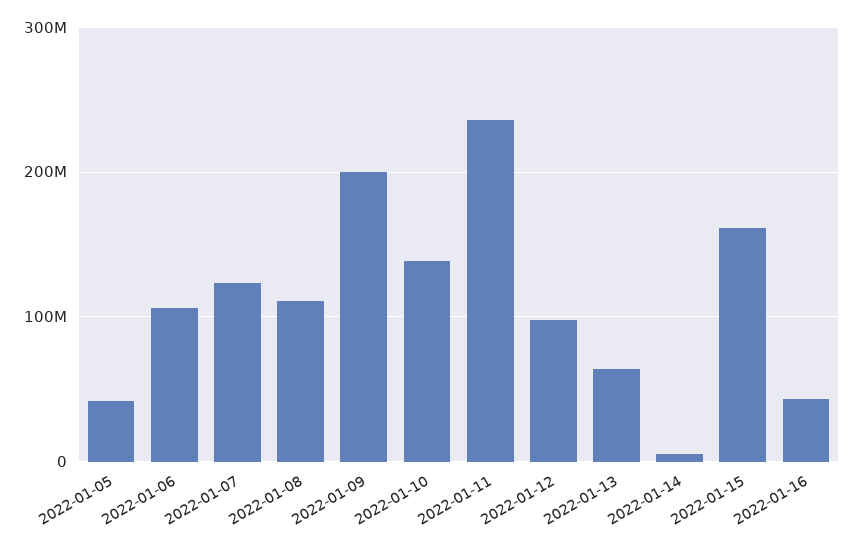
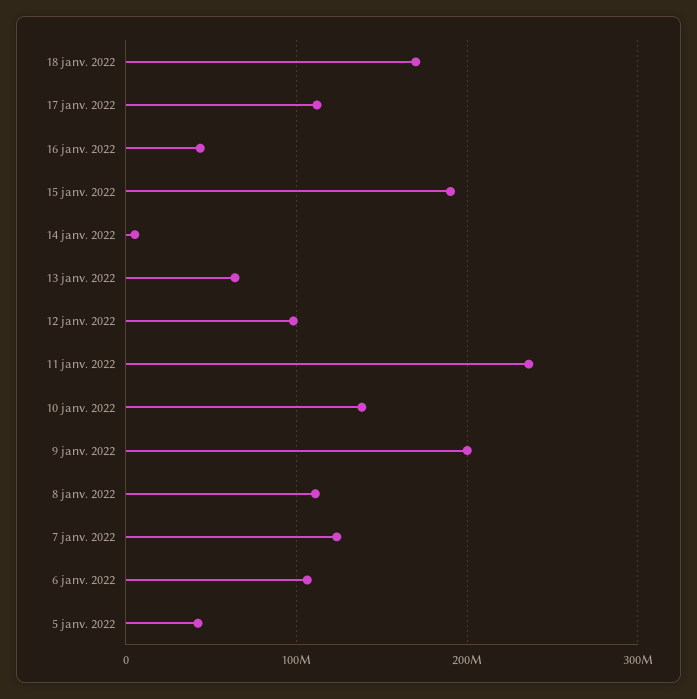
2022-01-15: 160000000 -> 190000000
18 janv. 2022: none -> 170000000
17 janv. 2022: none -> 110000000

